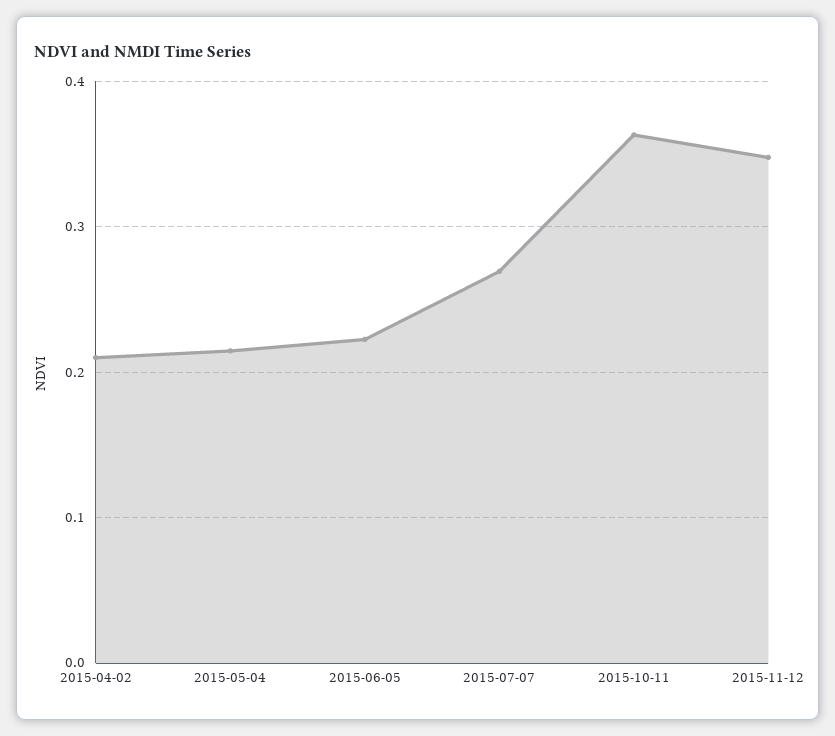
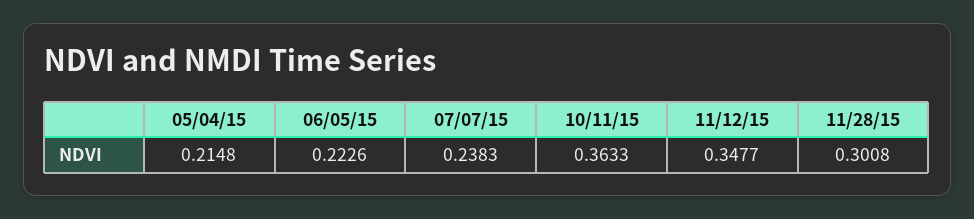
2015-04-02: 0.21 -> none
2015-07-07: 0.27 -> 0.2383
11/28/15: none -> 0.3008

